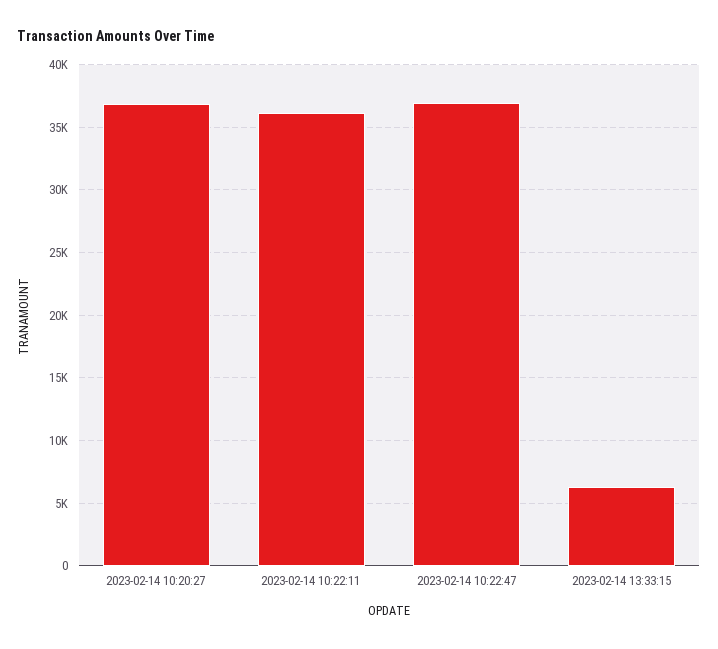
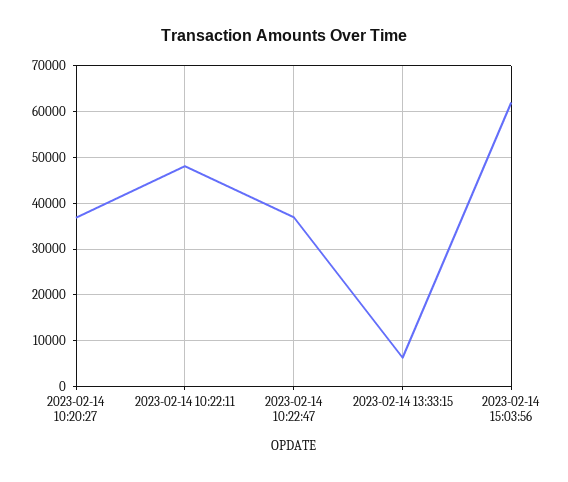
2023-02-14 10:22:11: 36000 -> 48000
2023-02-14 15:03:56: none -> 62000

